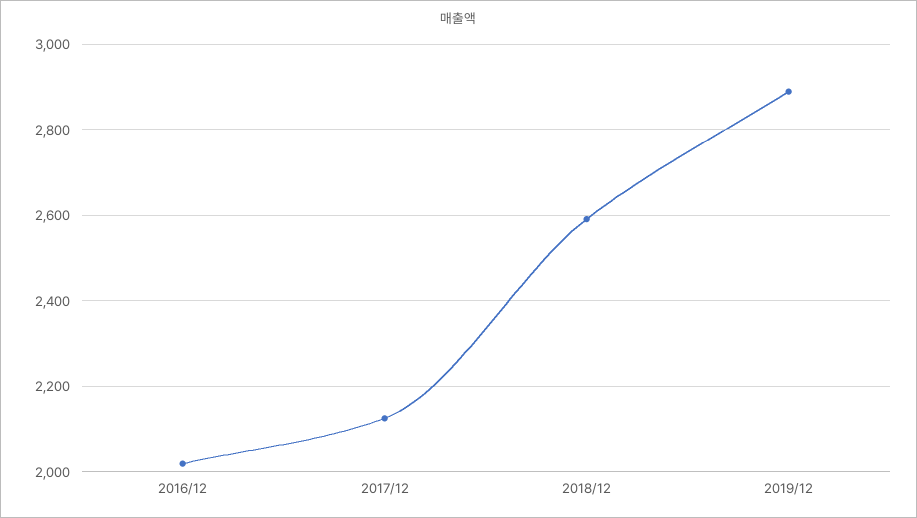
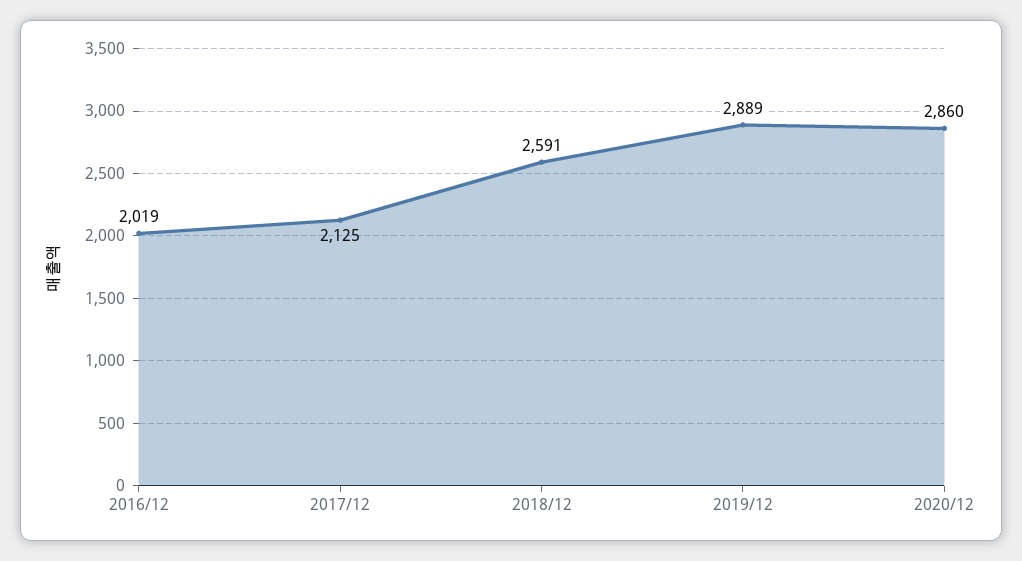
2020/12: none -> 2860

